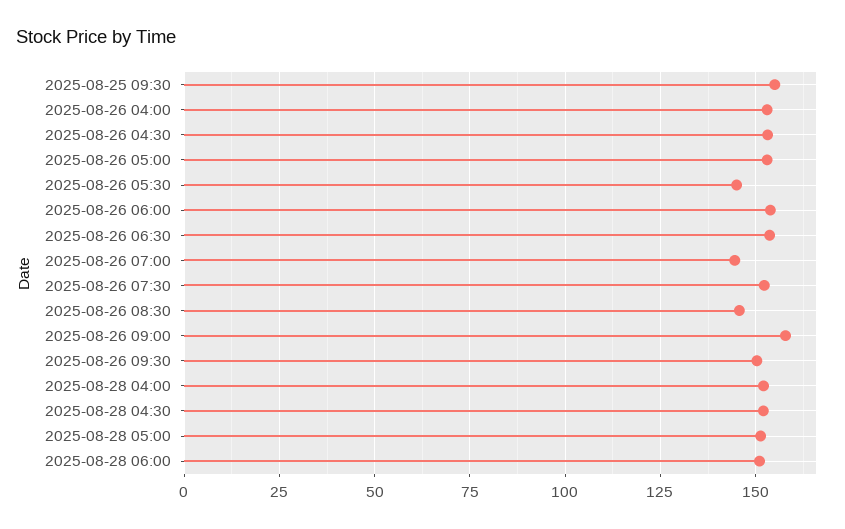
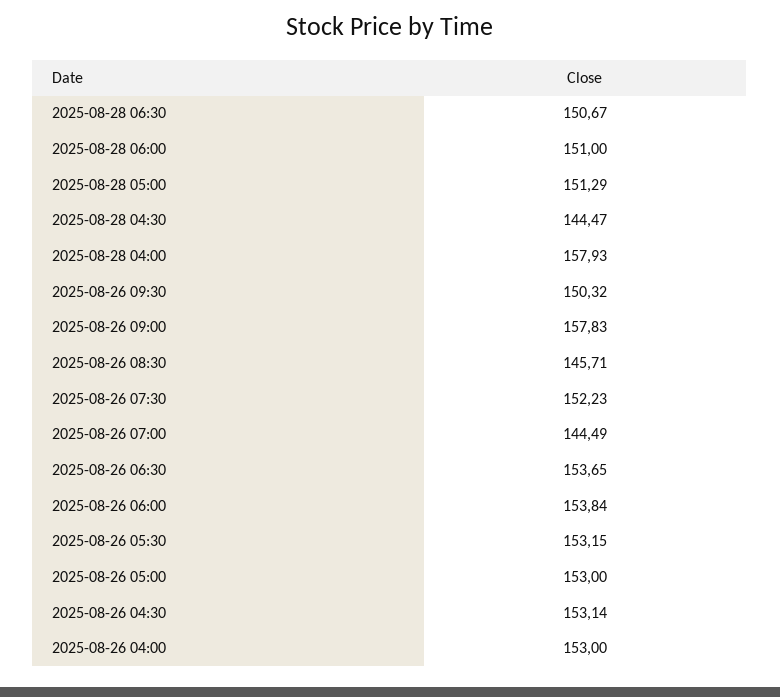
2025-08-25 09:30: 155 -> none
2025-08-26 05:30: 145 -> 153.15
2025-08-28 04:00: 152.5 -> 157.93
2025-08-28 04:30: 152.5 -> 144.47
2025-08-28 06:30: none -> 150.67

